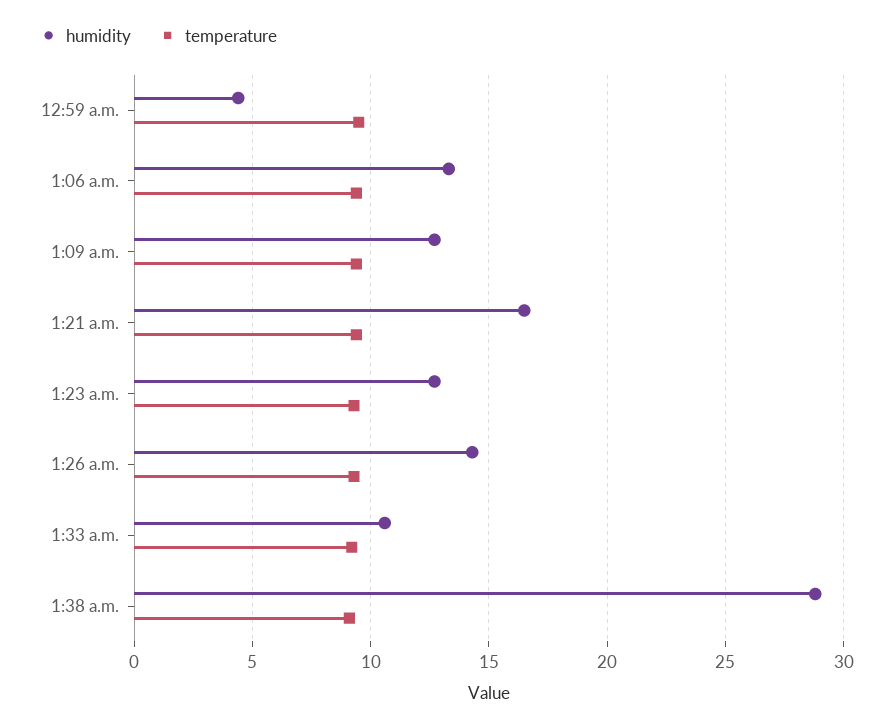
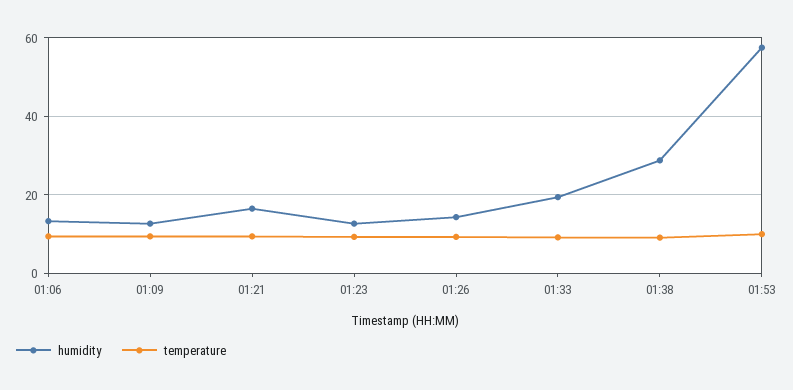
humidity, 12:59 a.m.: 4.5 -> none
temperature, 12:59 a.m.: 9.5 -> none
humidity, 1:33 a.m.: 10.5 -> 20
humidity, 01:53: none -> 58
temperature, 01:53: none -> 10

